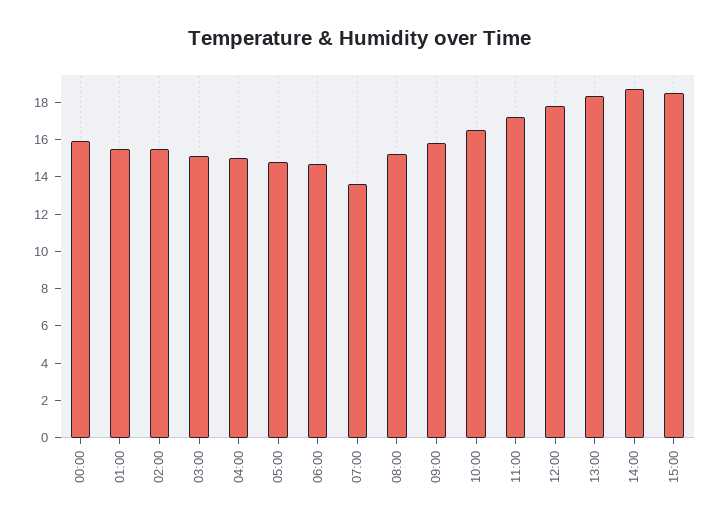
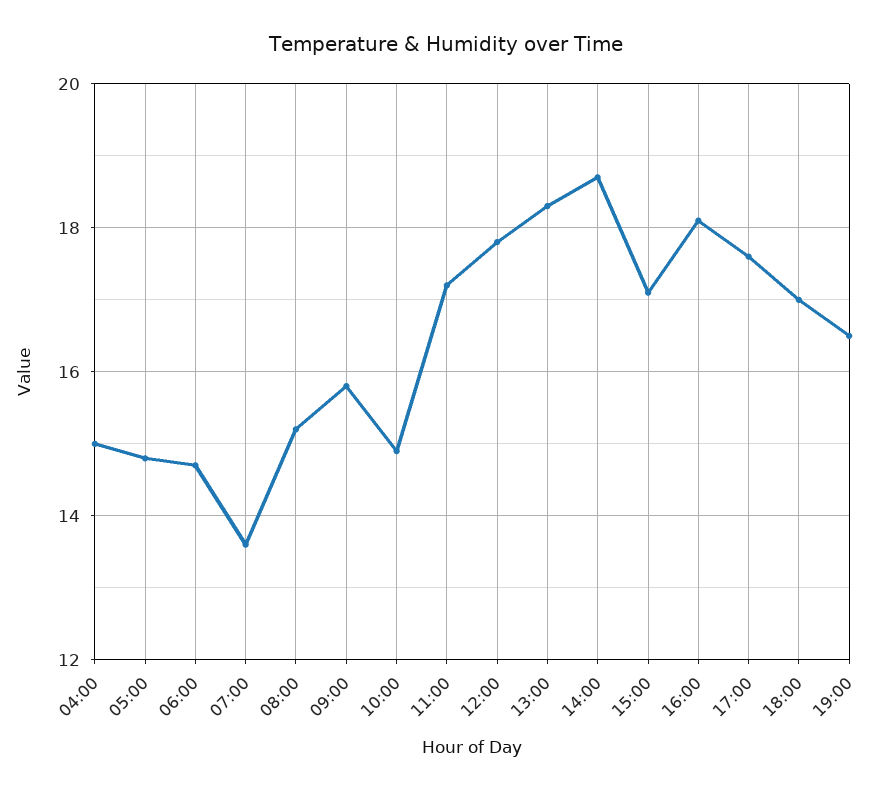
00:00: 16 -> none
01:00: 15.5 -> none
02:00: 15.5 -> none
03:00: 15 -> none
10:00: 16.5 -> 15
15:00: 18.5 -> 17
16:00: none -> 18
17:00: none -> 17.5
18:00: none -> 17
19:00: none -> 16.5

